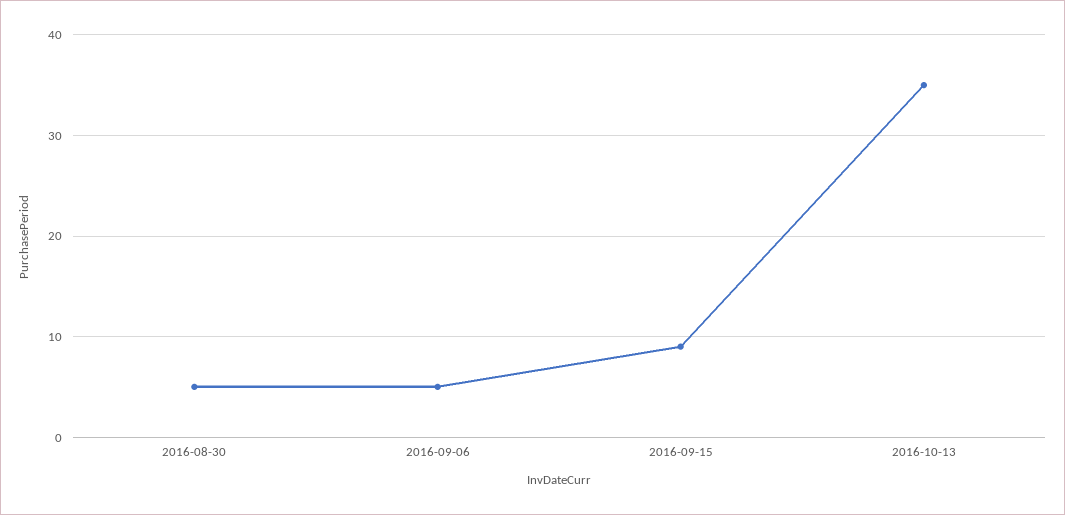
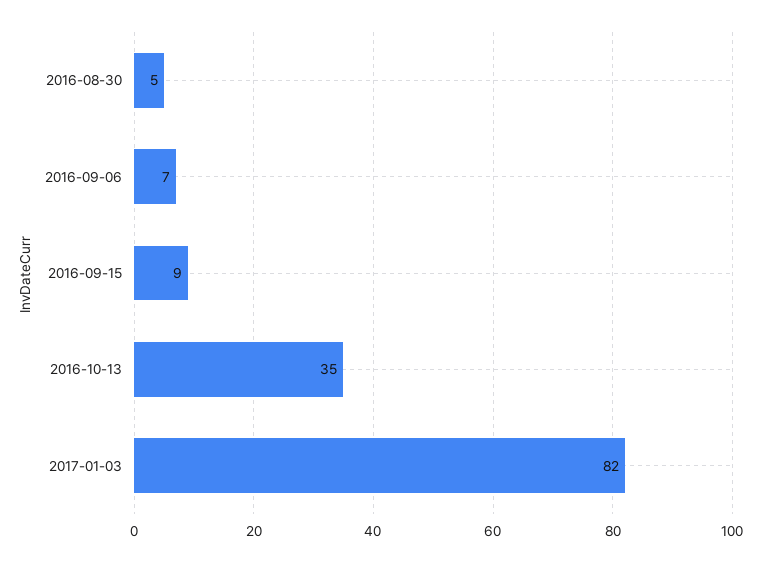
2016-09-06: 5 -> 7
2017-01-03: none -> 82

